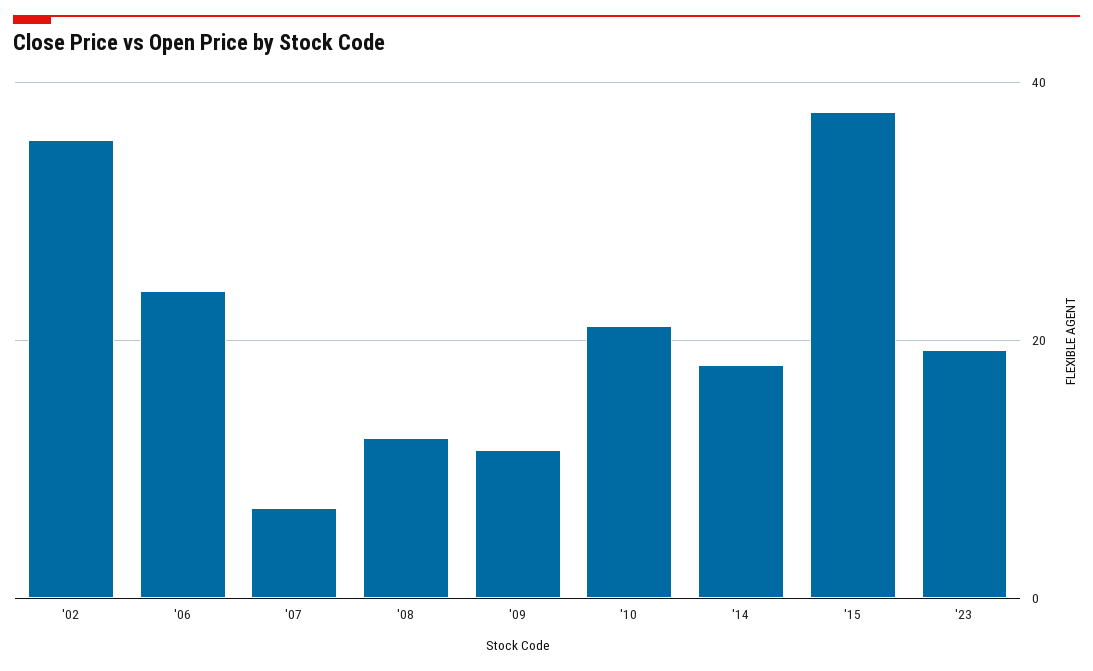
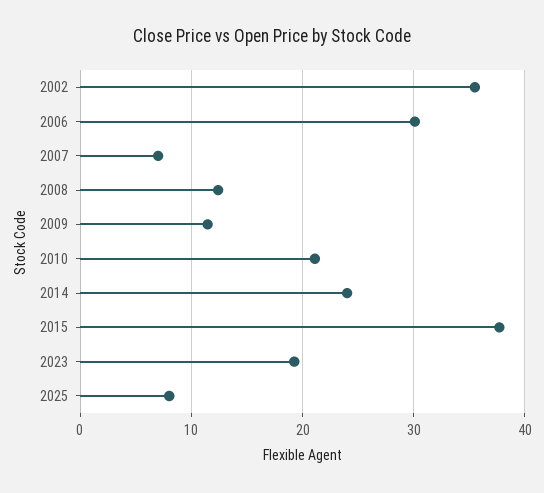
'06: 24 -> 30
'14: 18 -> 24
2025: none -> 8

